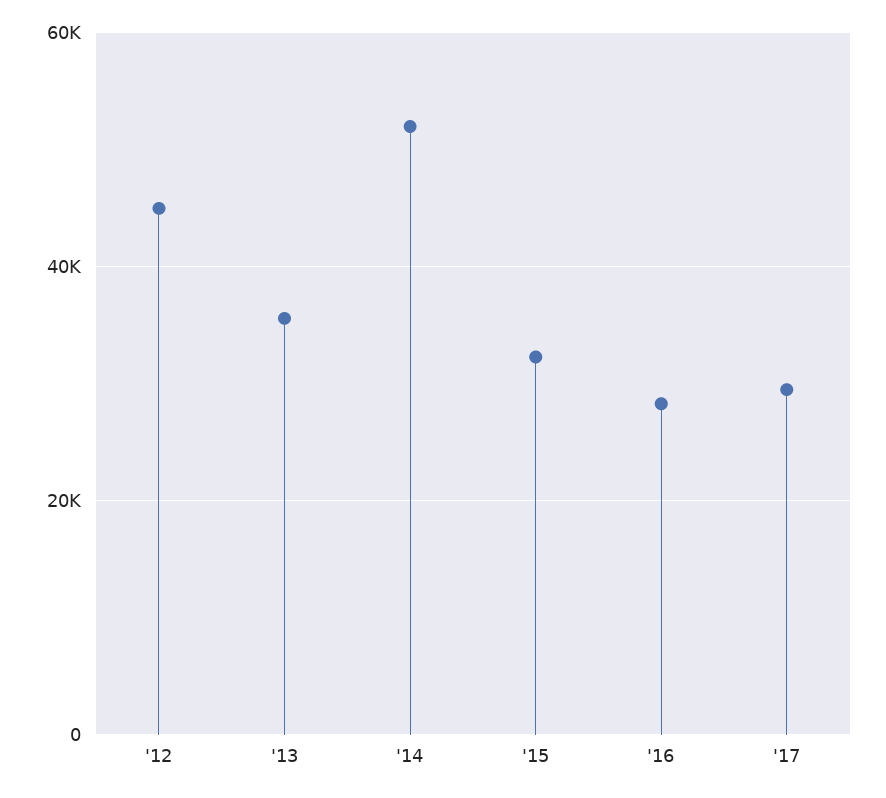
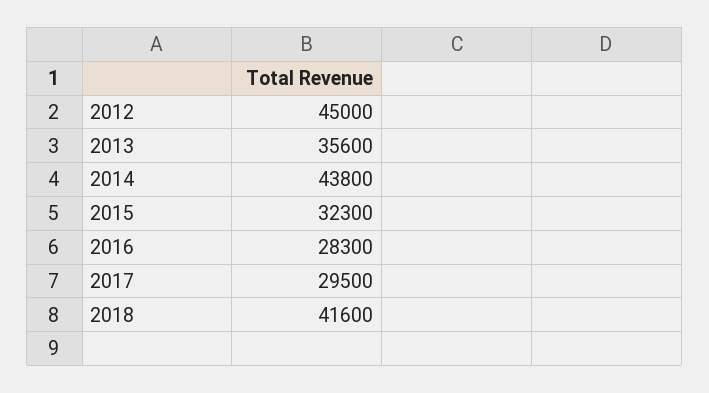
'14: 52000 -> 43800
2018: none -> 41600

